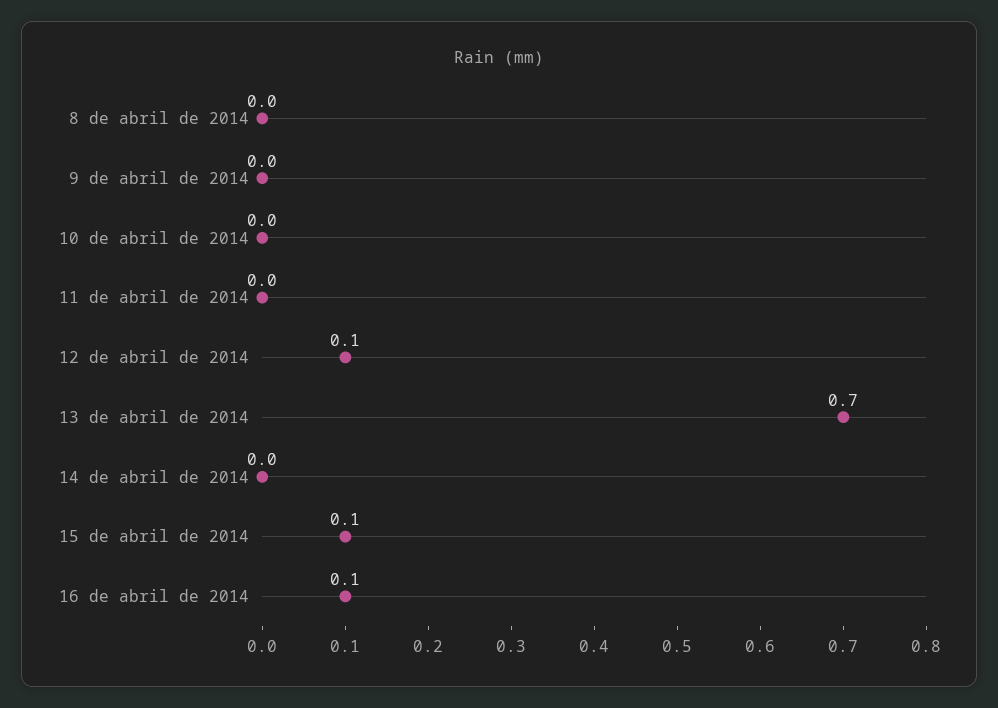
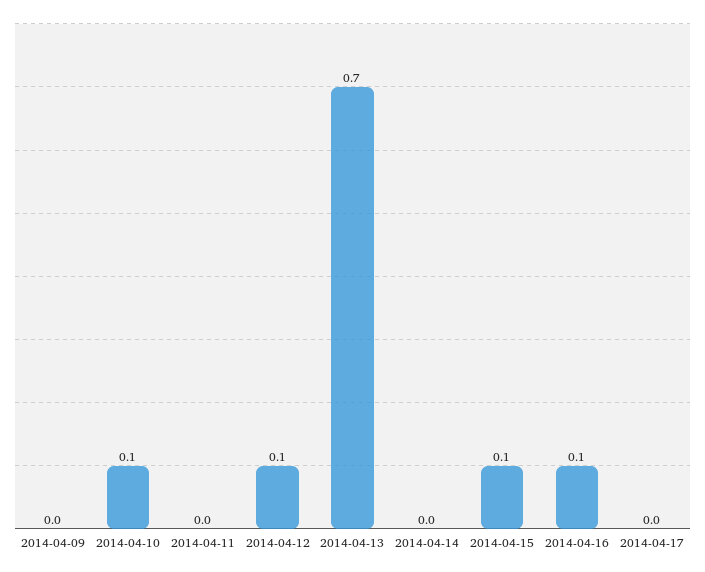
8 de abril de 2014: 0 -> none
10 de abril de 2014: 0 -> 0.1
2014-04-17: none -> 0

